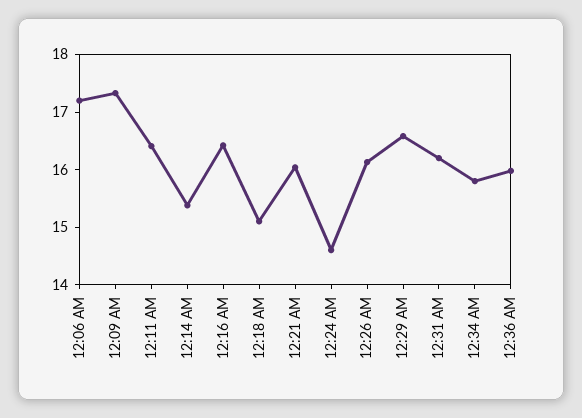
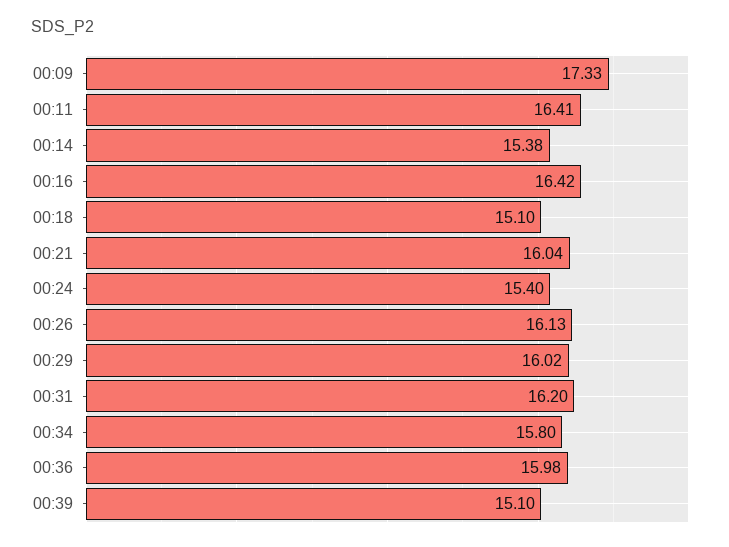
12:06 AM: 17.2 -> none
12:24 AM: 14.6 -> 15.4
12:29 AM: 16.6 -> 16.02
00:39: none -> 15.1

